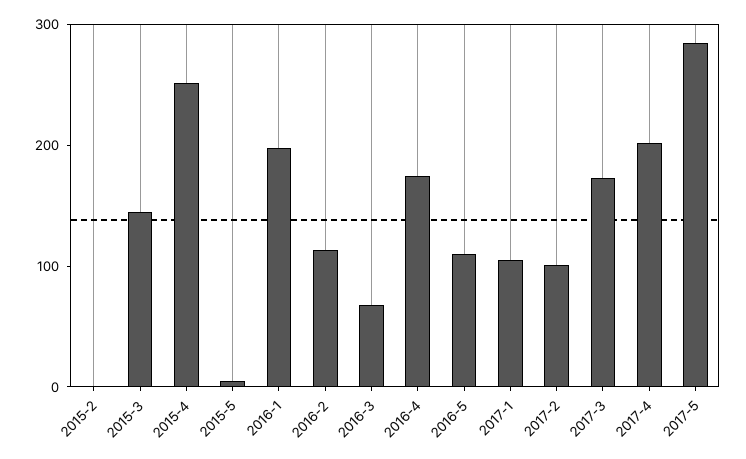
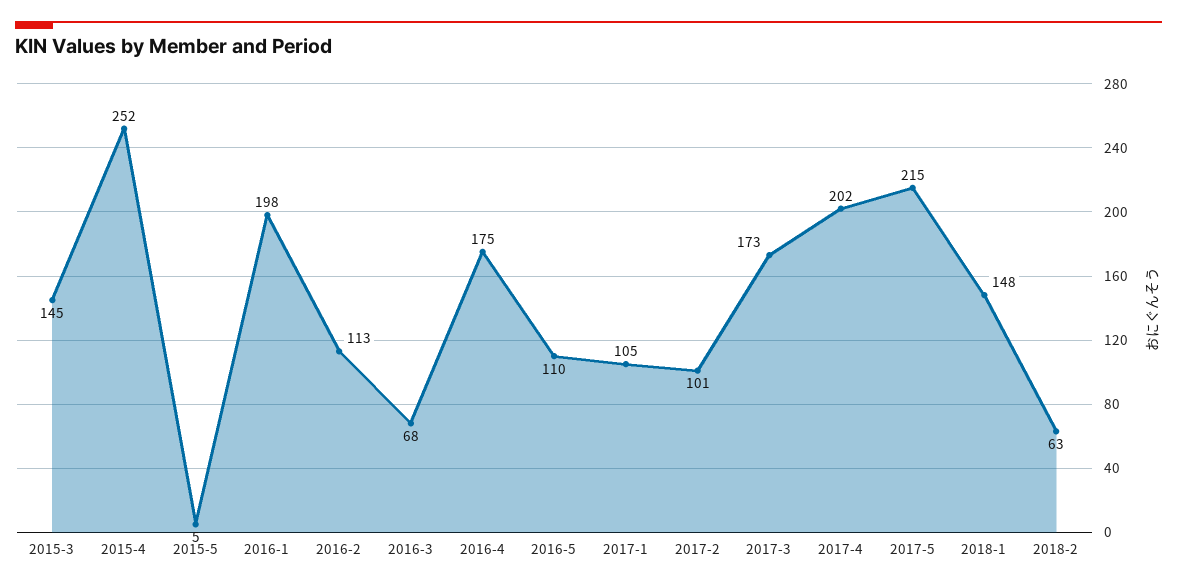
2015-2: 0 -> none
2017-5: 280 -> 215
2018-1: none -> 148
2018-2: none -> 63

